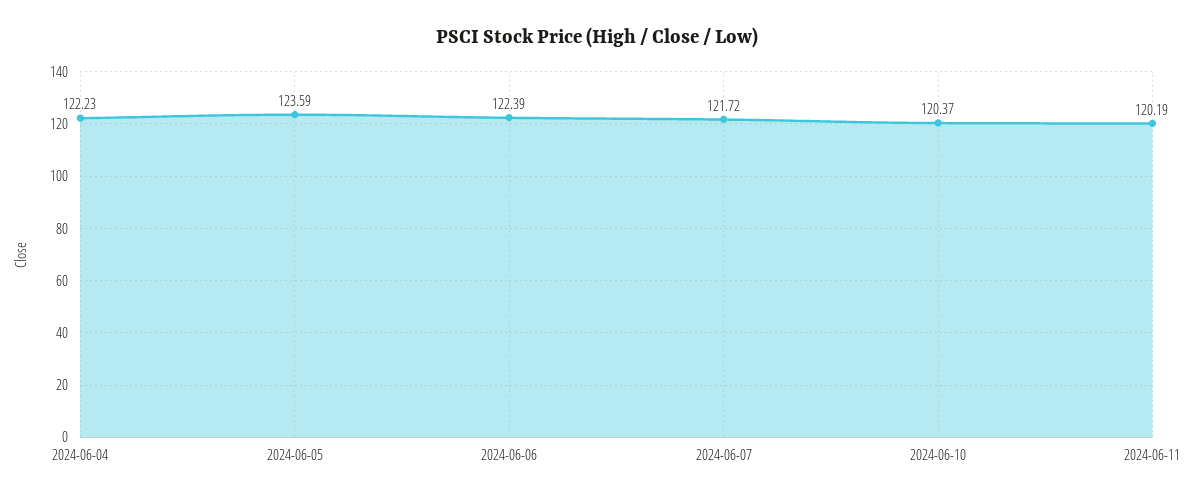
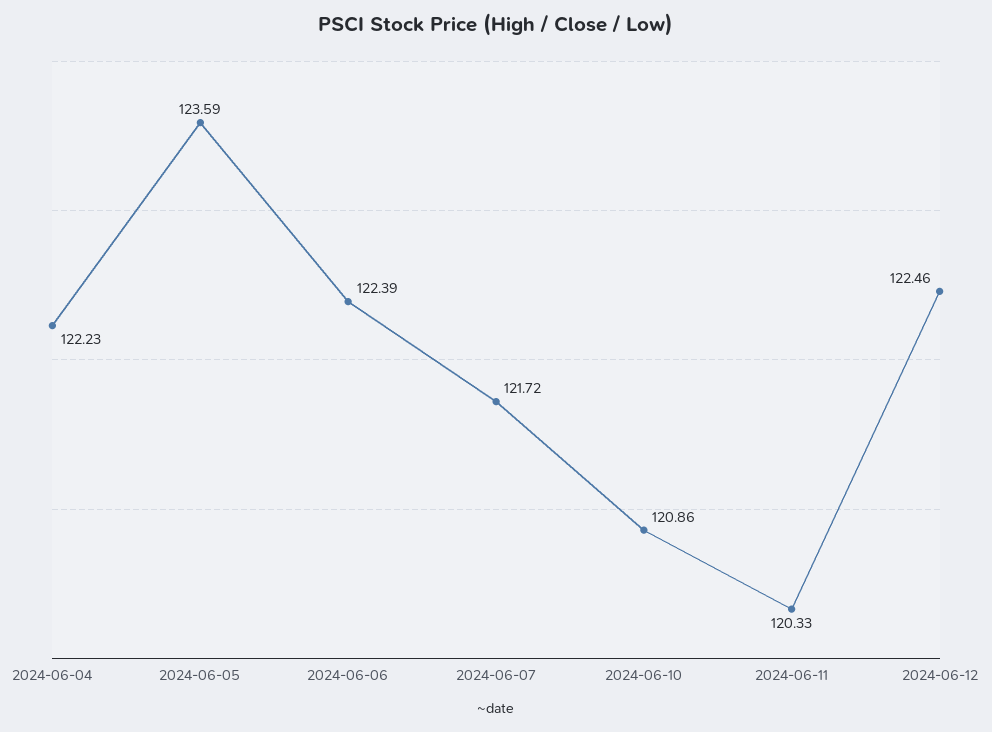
2024-06-10: 120.37 -> 120.86
2024-06-11: 120.19 -> 120.33
2024-06-12: none -> 122.46

